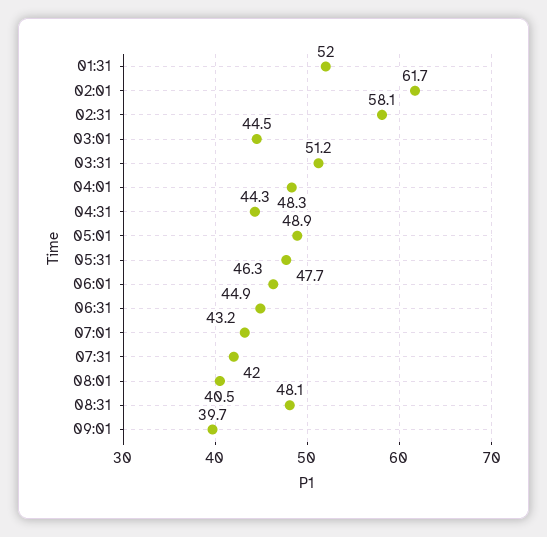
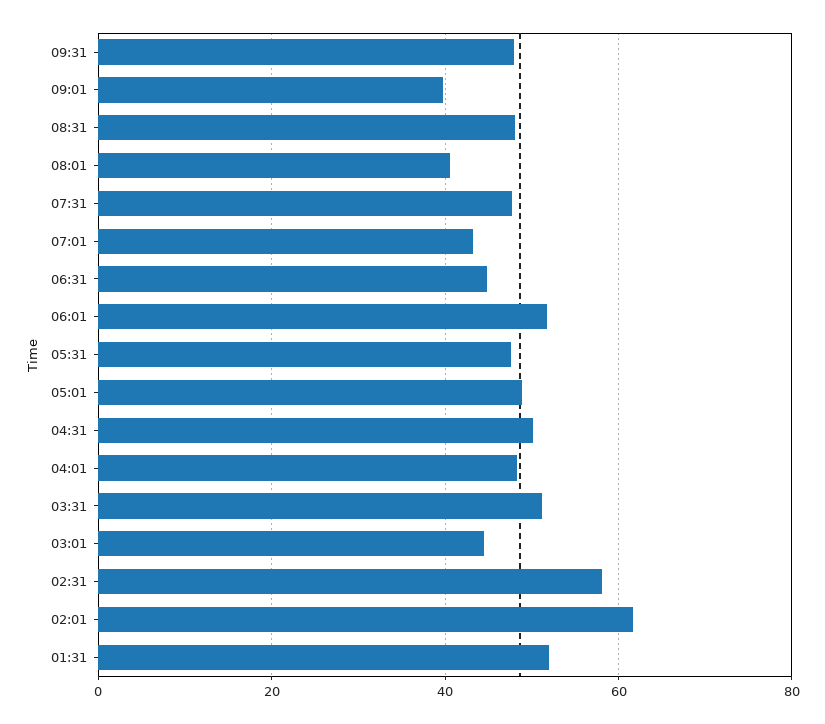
04:31: 44.3 -> 50
06:01: 46.3 -> 52
07:31: 42 -> 48
09:31: none -> 48

